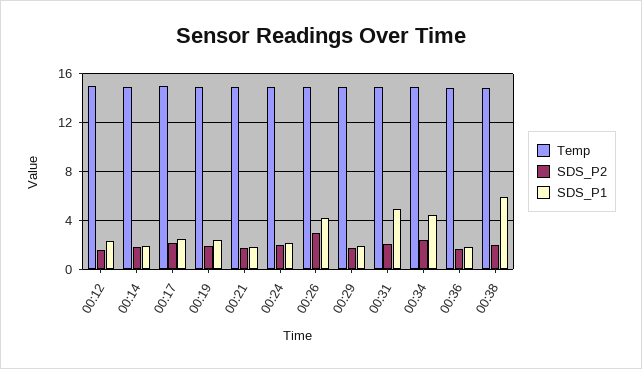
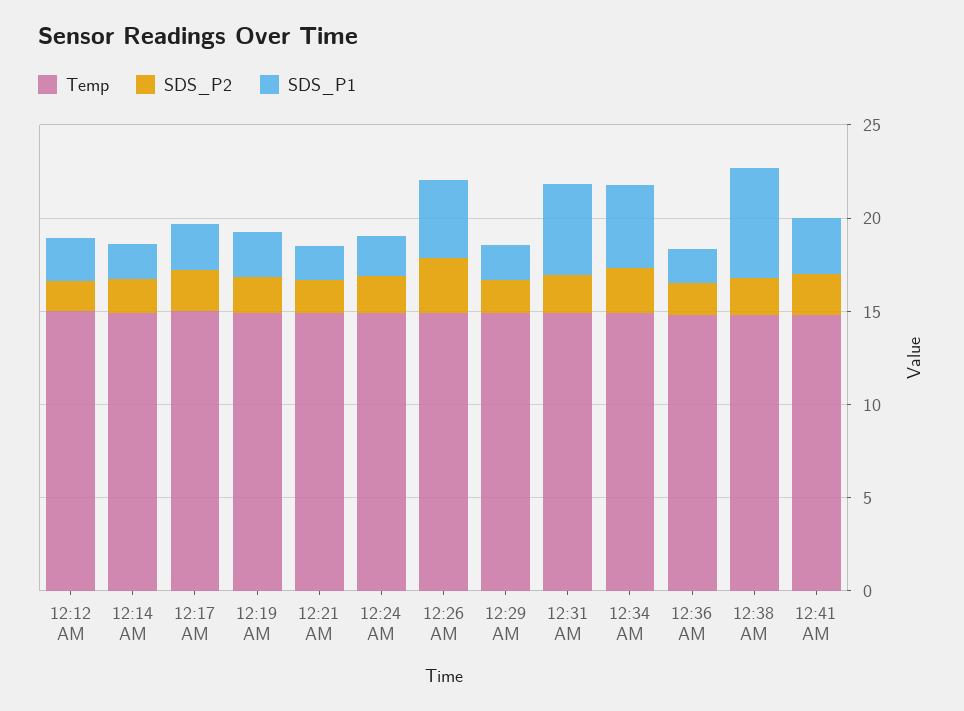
Temp, 12:41 AM: none -> 15
SDS_P2, 12:41 AM: none -> 2
SDS_P1, 12:41 AM: none -> 3

